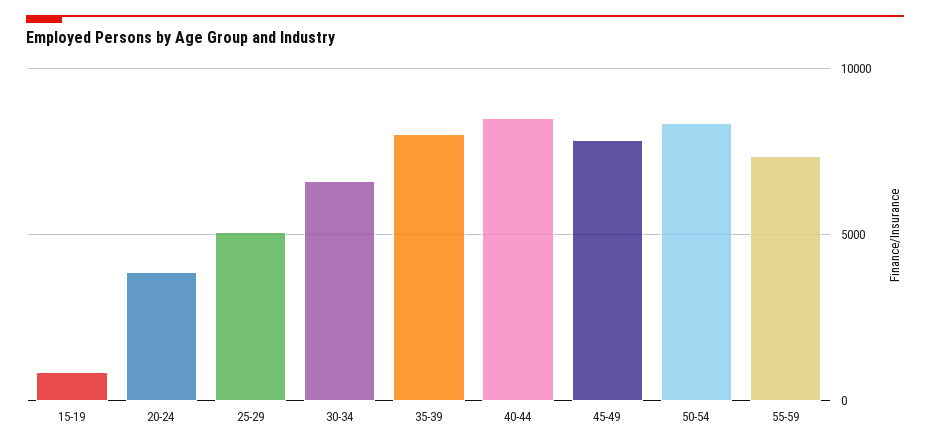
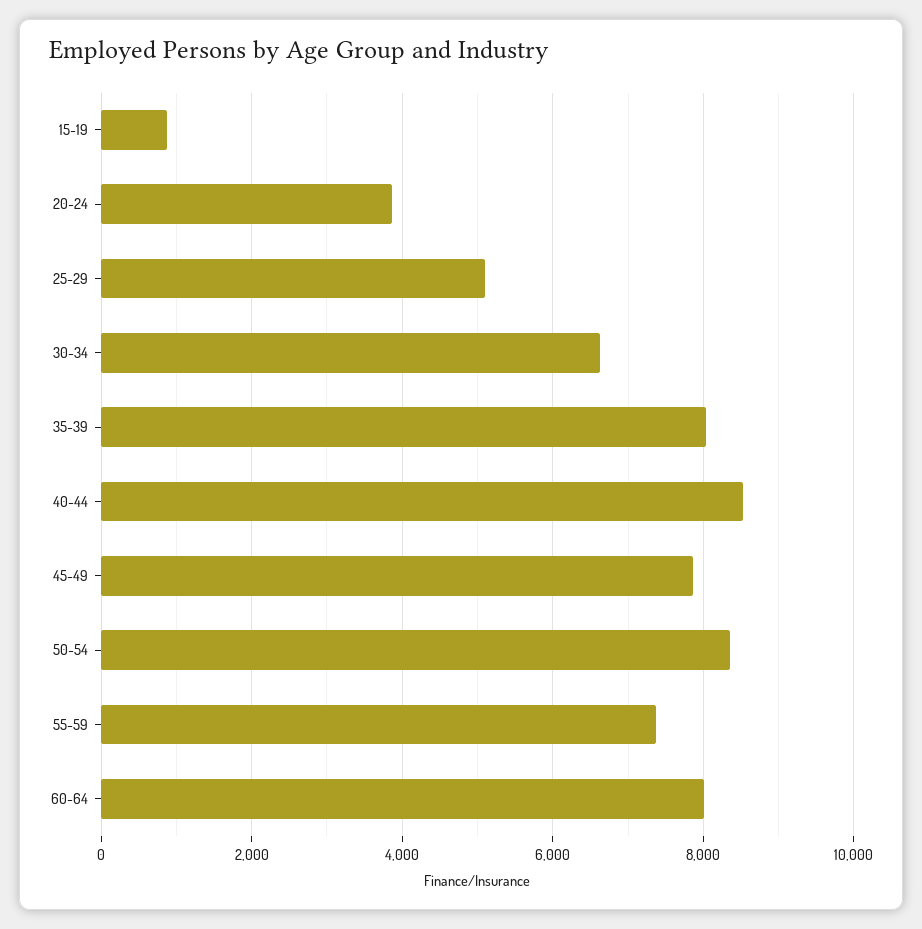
60-64: none -> 8000

